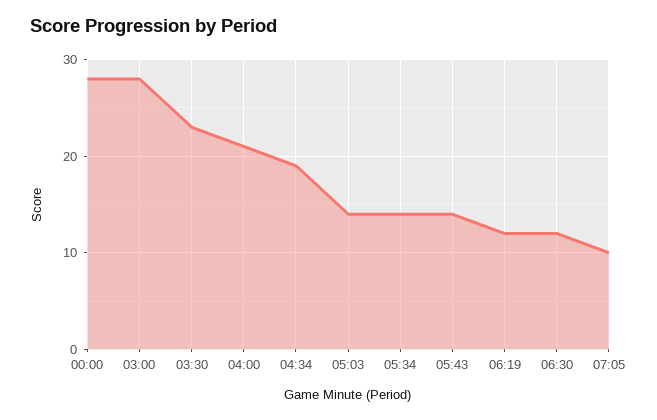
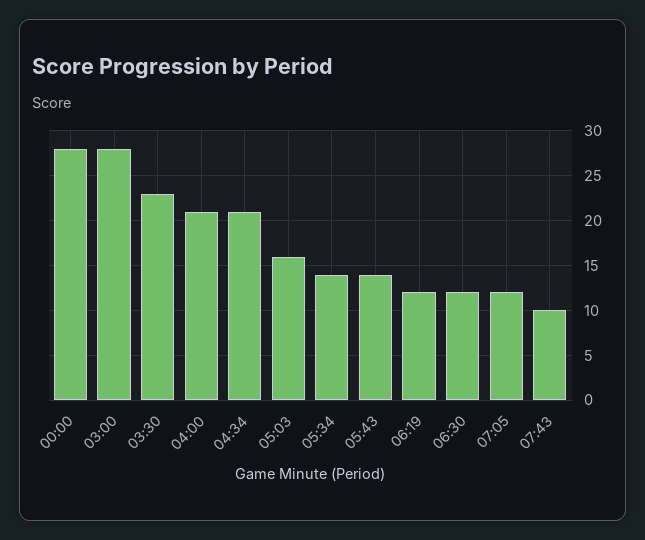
04:34: 19 -> 21
05:03: 14 -> 16
07:05: 10 -> 12
07:43: none -> 10

